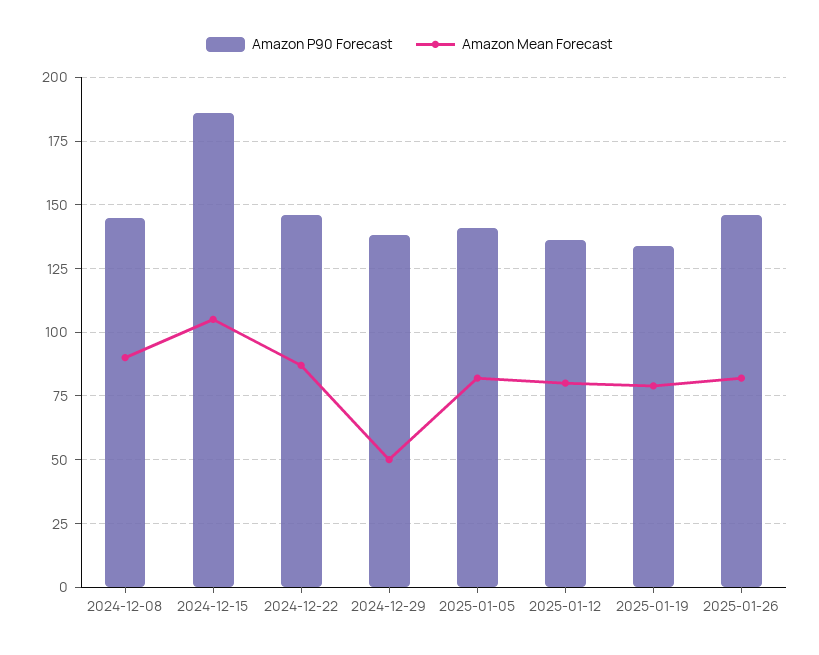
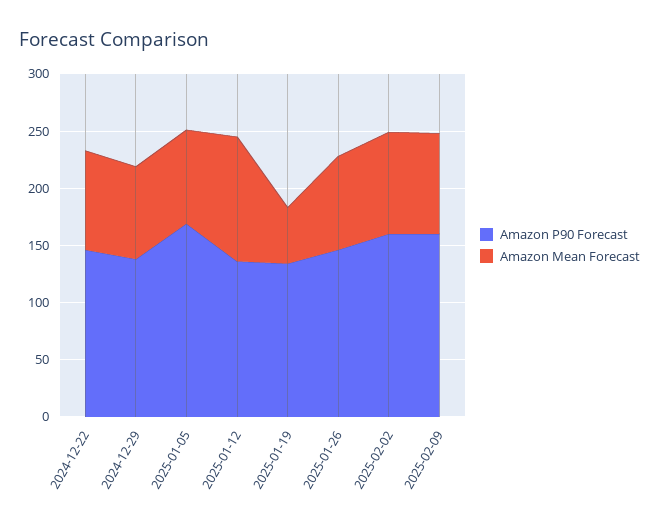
Amazon P90 Forecast, 2024-12-08: 145 -> none
Amazon Mean Forecast, 2024-12-08: 90 -> none
Amazon P90 Forecast, 2024-12-15: 185 -> none
Amazon Mean Forecast, 2024-12-15: 105 -> none
Amazon Mean Forecast, 2024-12-29: 50 -> 80
Amazon P90 Forecast, 2025-01-05: 140 -> 170
Amazon Mean Forecast, 2025-01-12: 80 -> 110
Amazon Mean Forecast, 2025-01-19: 80 -> 50
Amazon P90 Forecast, 2025-02-02: none -> 160
Amazon Mean Forecast, 2025-02-02: none -> 90
Amazon P90 Forecast, 2025-02-09: none -> 160
Amazon Mean Forecast, 2025-02-09: none -> 90

